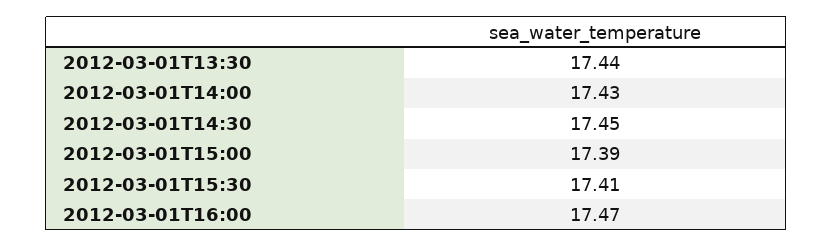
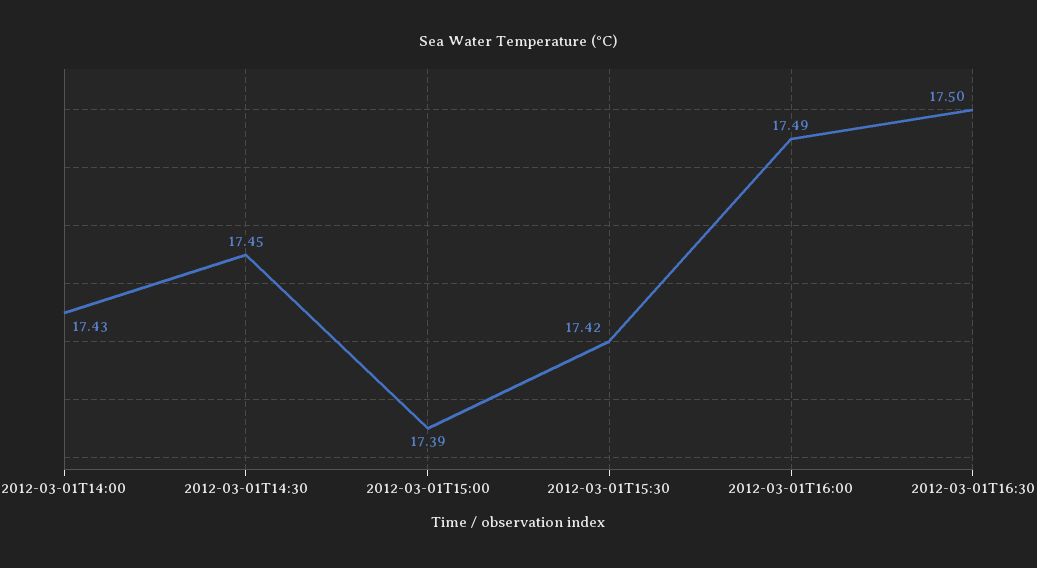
2012-03-01T13:30: 17.44 -> none
2012-03-01T15:30: 17.41 -> 17.42
2012-03-01T16:00: 17.47 -> 17.49
2012-03-01T16:30: none -> 17.5

